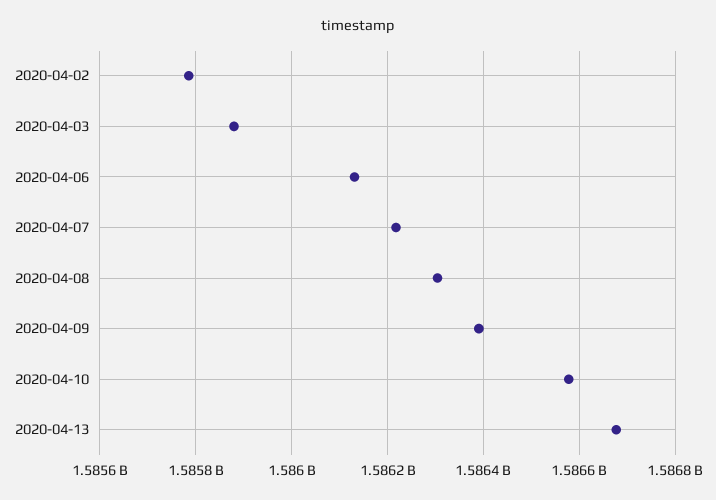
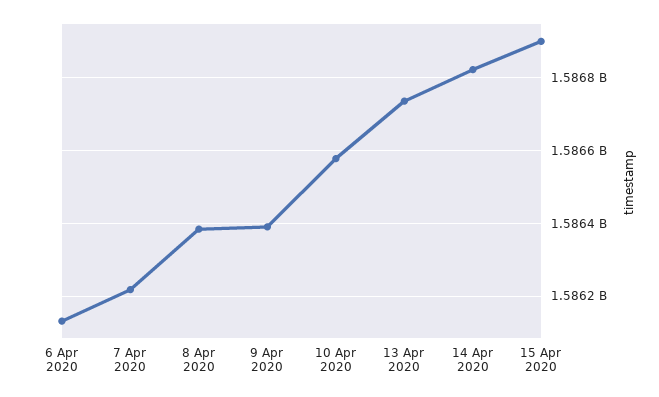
2020-04-02: 1585780000 -> none
2020-04-03: 1585880000 -> none
2020-04-08: 1586300000 -> 1586380000
2020-04-13: 1586680000 -> 1586740000
14 Apr 2020: none -> 1586820000
15 Apr 2020: none -> 1586900000

